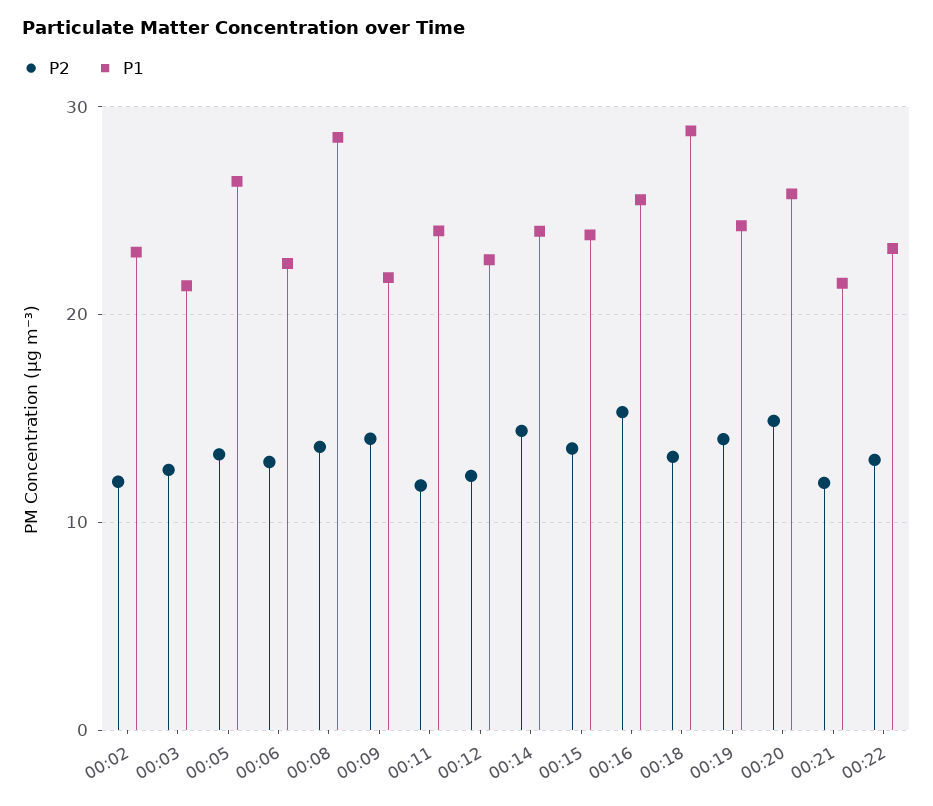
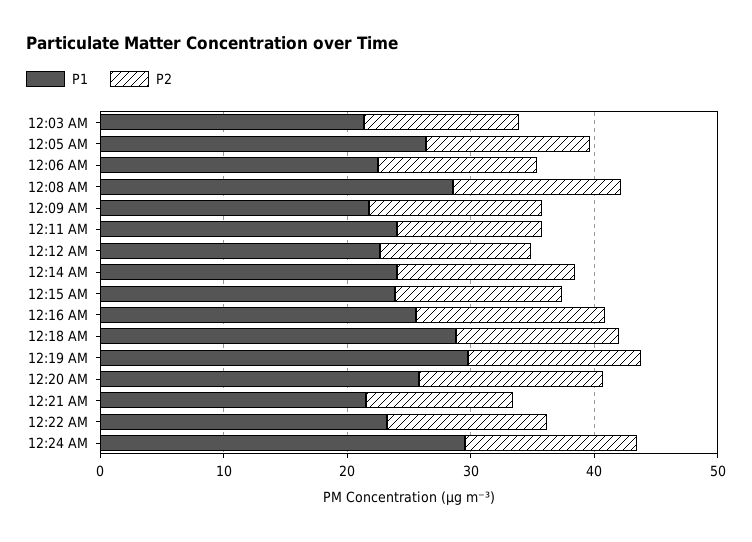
P2, 00:02: 12 -> none
P1, 00:02: 23 -> none
P1, 00:19: 24 -> 30
P1, 12:24 AM: none -> 30
P2, 12:24 AM: none -> 14

